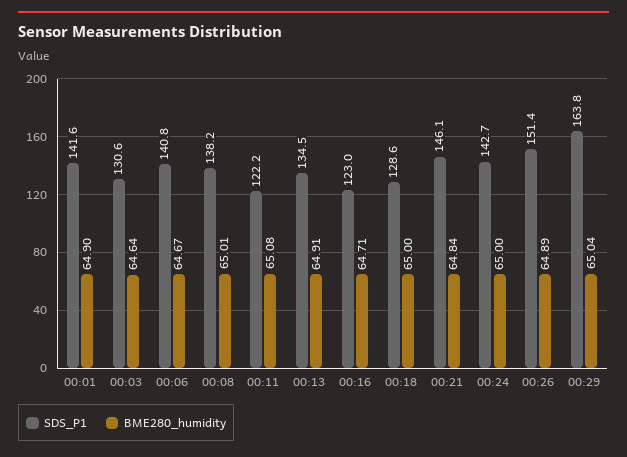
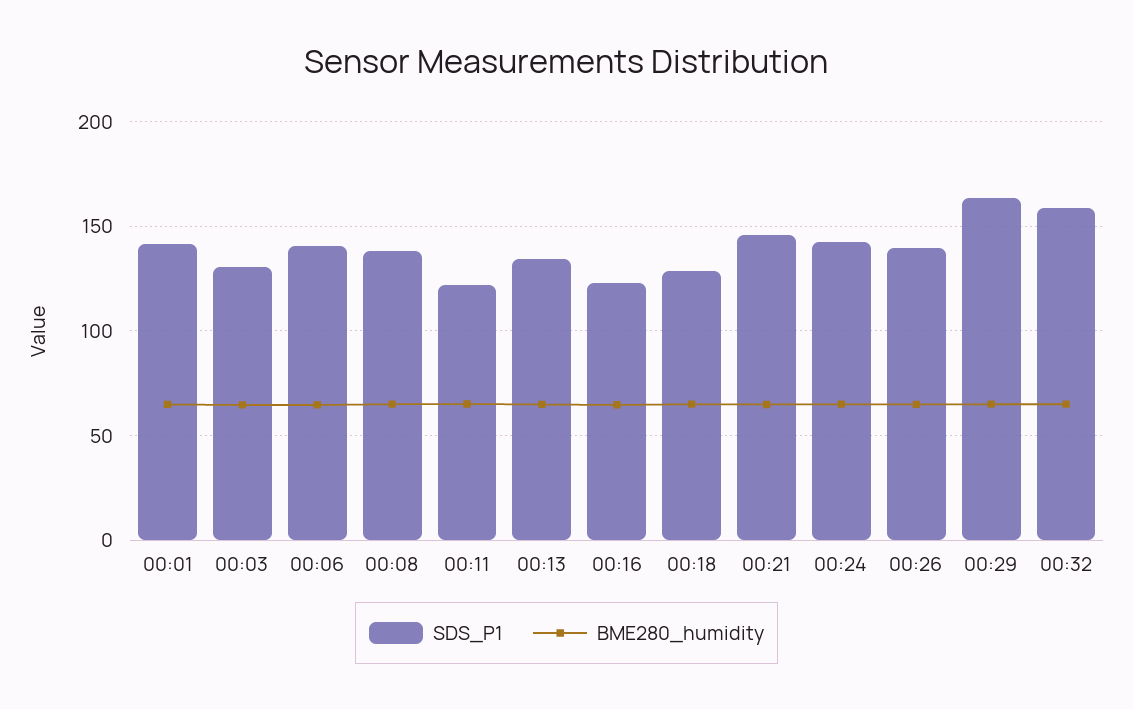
SDS_P1, 00:26: 151.4 -> 140
SDS_P1, 00:32: none -> 160
BME280_humidity, 00:32: none -> 65

